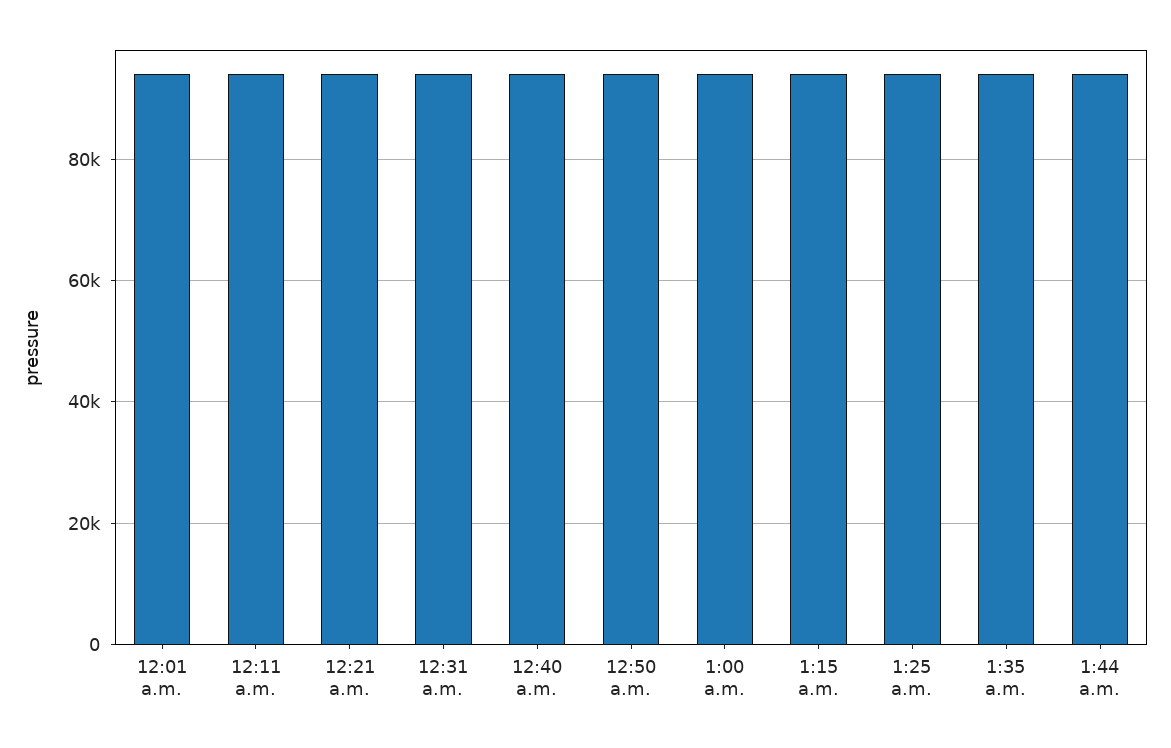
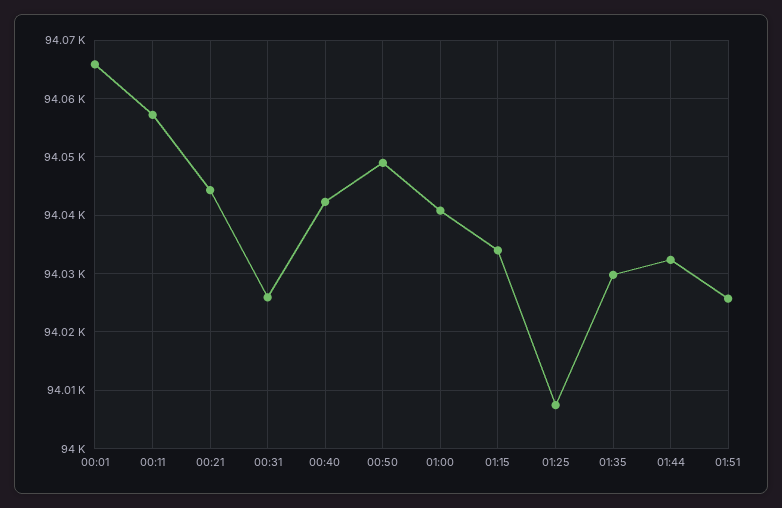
01:51: none -> 94026

